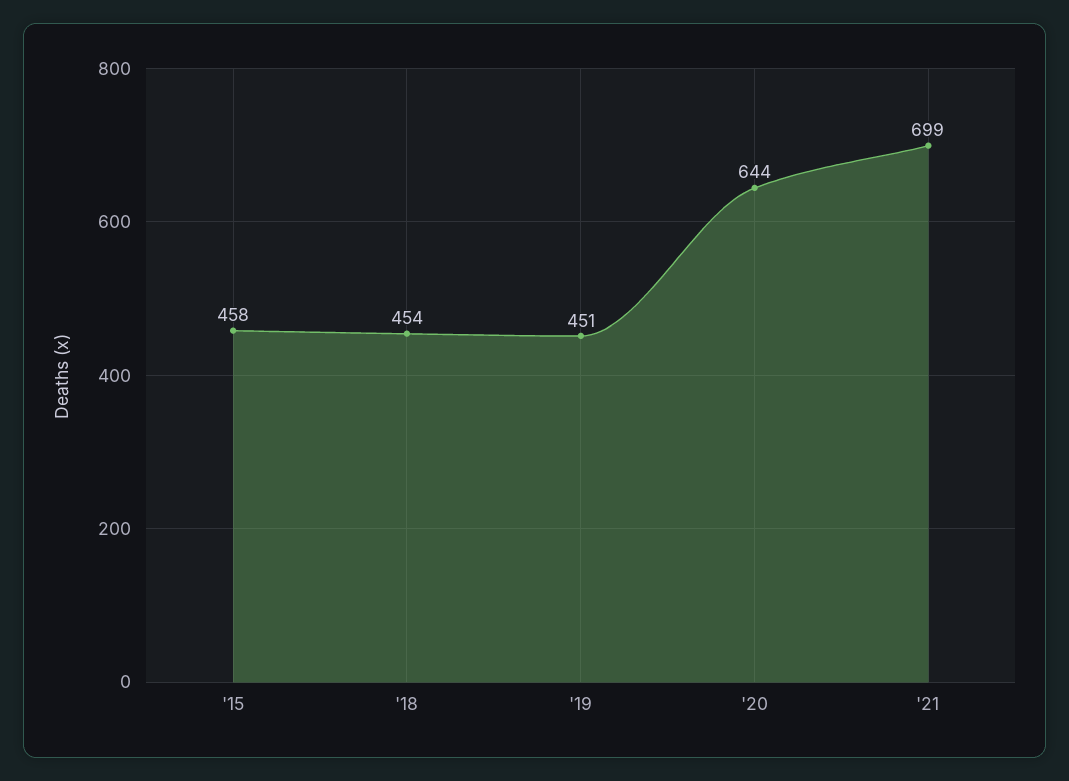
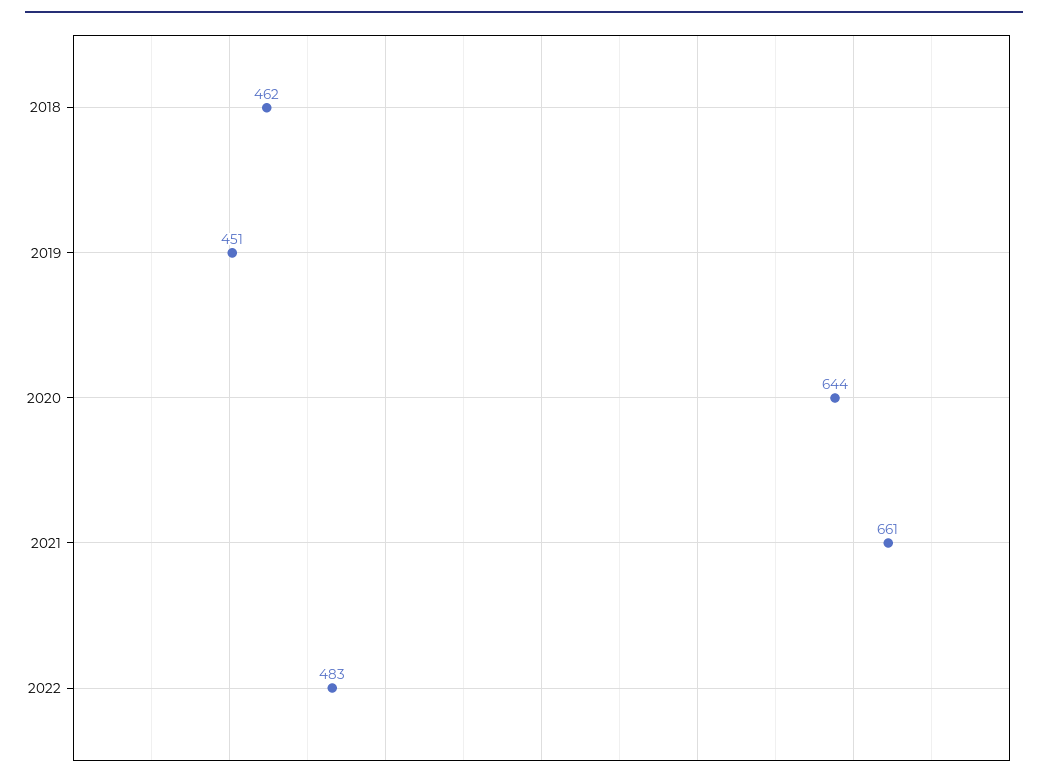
'15: 458 -> none
'18: 454 -> 462
'21: 699 -> 661
2022: none -> 483

